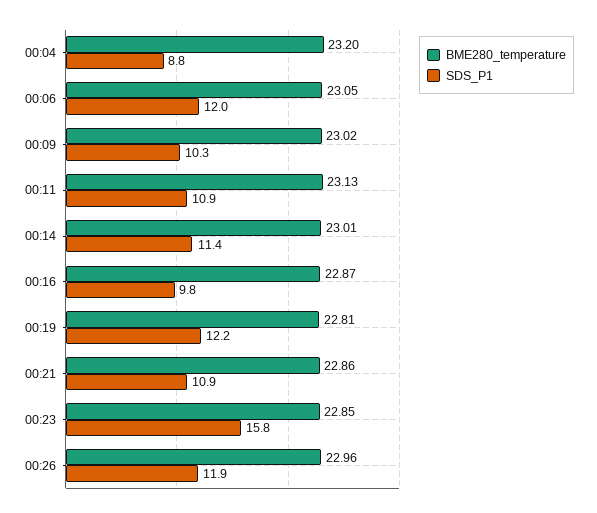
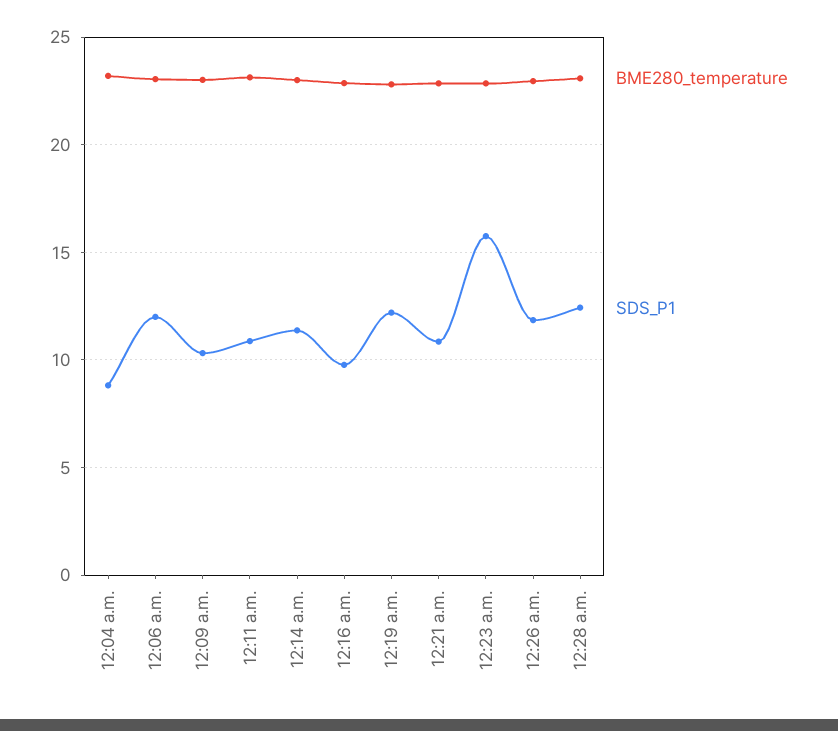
BME280_temperature, 12:28 a.m.: none -> 23
SDS_P1, 12:28 a.m.: none -> 12.5

